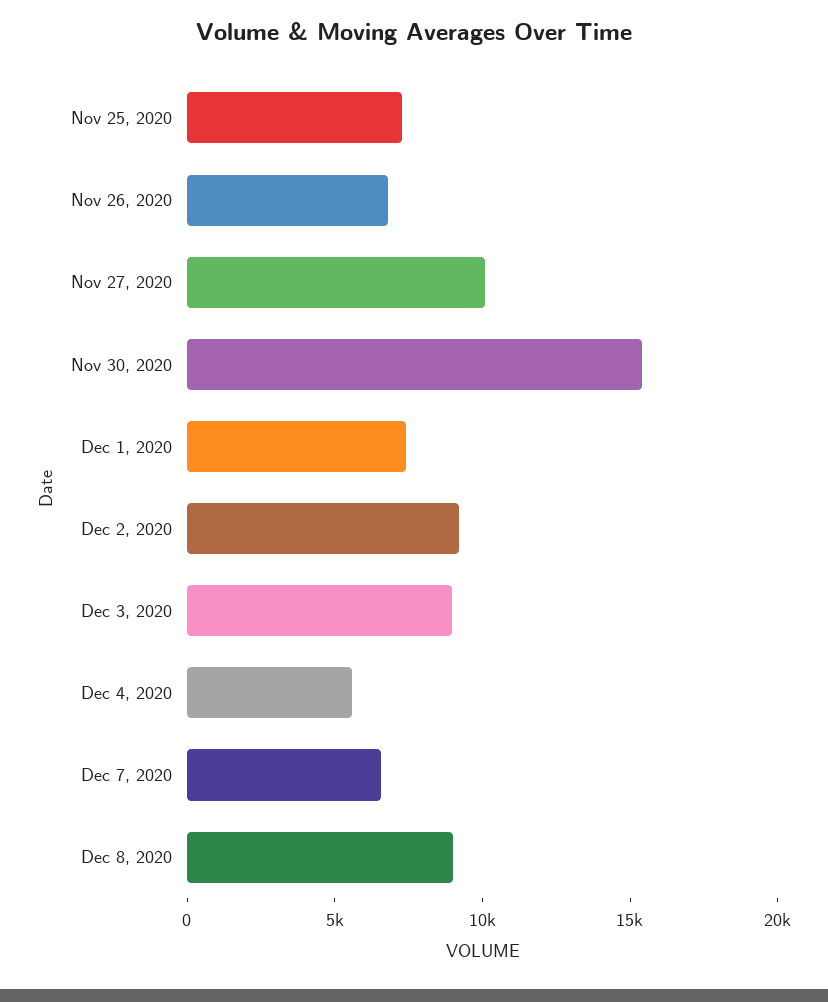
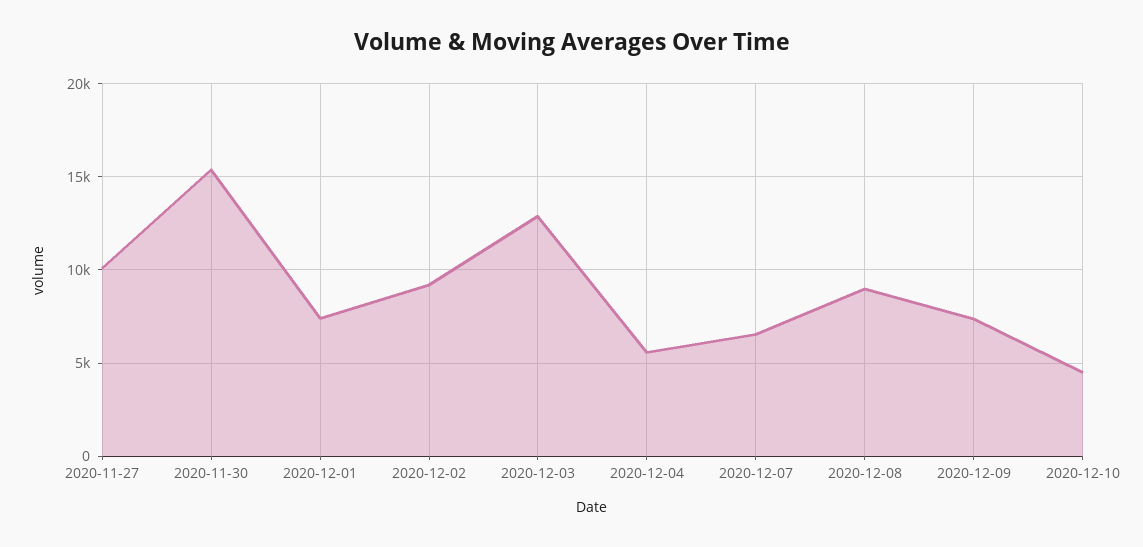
Nov 25, 2020: 7000 -> none
Nov 26, 2020: 7000 -> none
Dec 3, 2020: 9000 -> 13000
2020-12-09: none -> 7500
2020-12-10: none -> 4500

